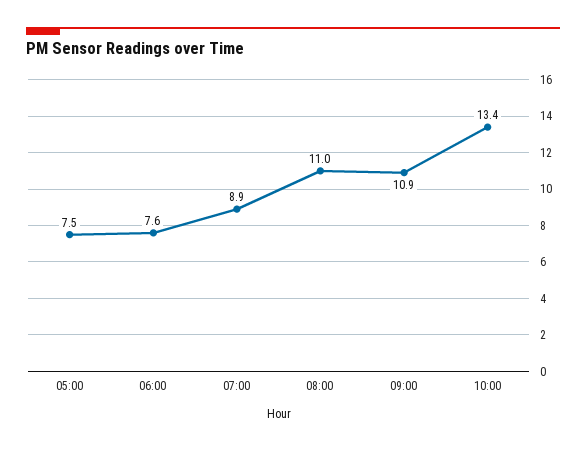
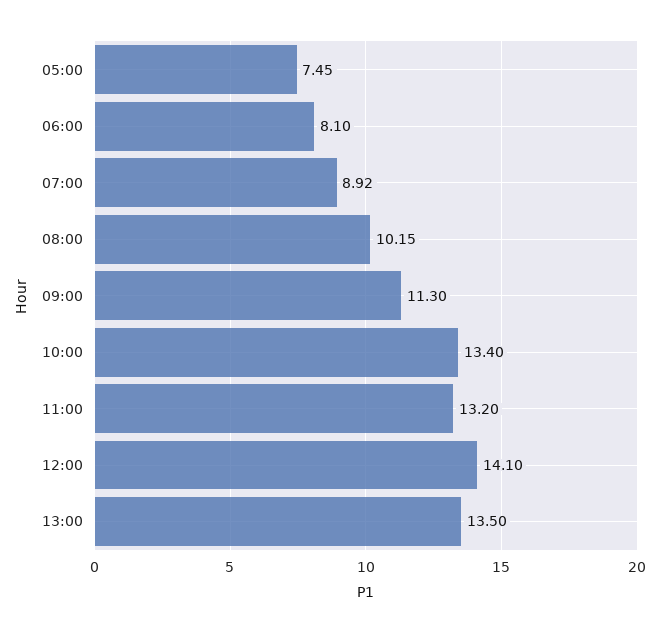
06:00: 7.6 -> 8.1
08:00: 11 -> 10.15
09:00: 10.9 -> 11.3
11:00: none -> 13.2
12:00: none -> 14.1
13:00: none -> 13.5

